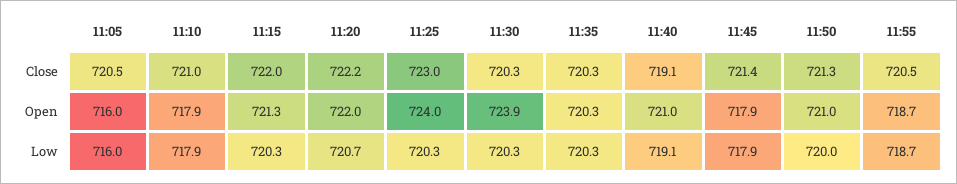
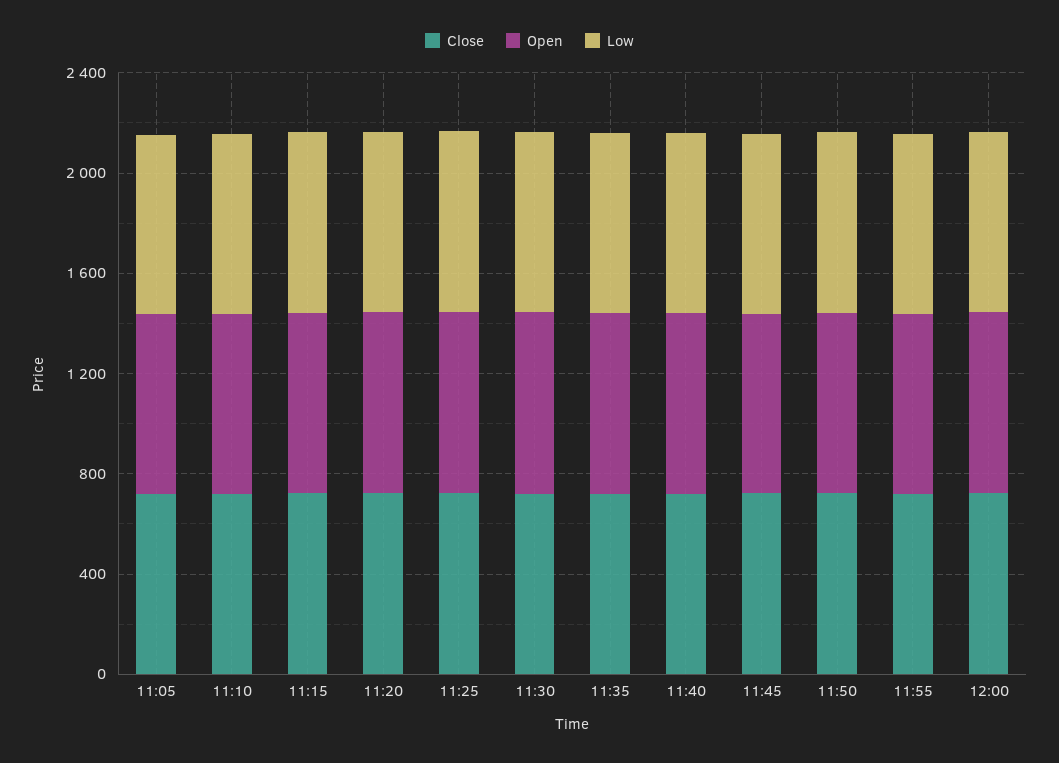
Close, 12:00: none -> 700
Open, 12:00: none -> 700
Low, 12:00: none -> 700

